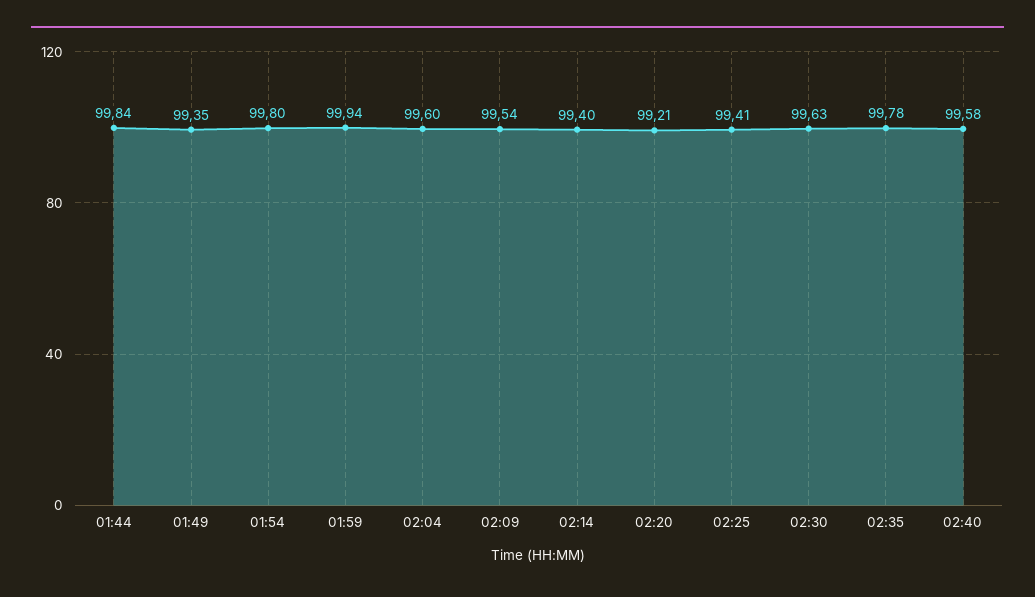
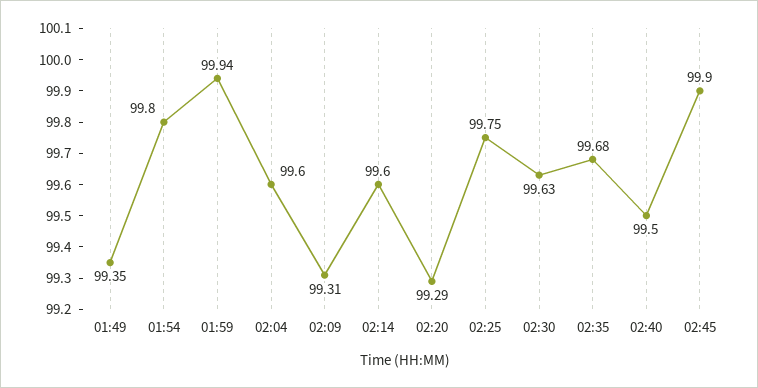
01:44: 99.84 -> none
02:09: 99.54 -> 99.31
02:14: 99.4 -> 99.6
02:20: 99.21 -> 99.29
02:25: 99.41 -> 99.75
02:35: 99.78 -> 99.68
02:40: 99.58 -> 99.5
02:45: none -> 99.9

